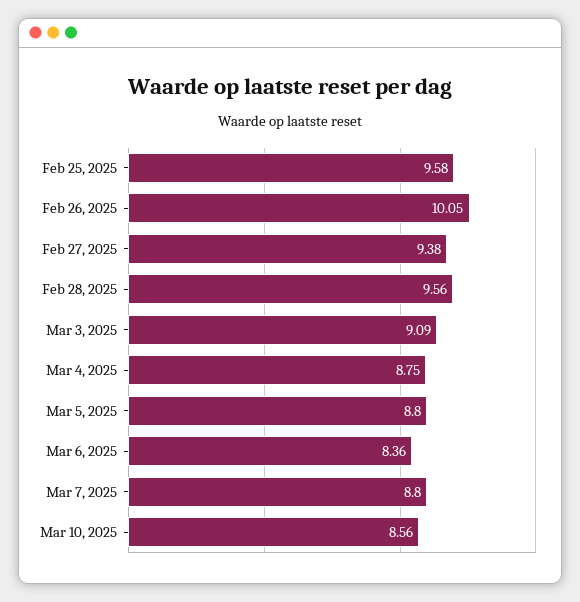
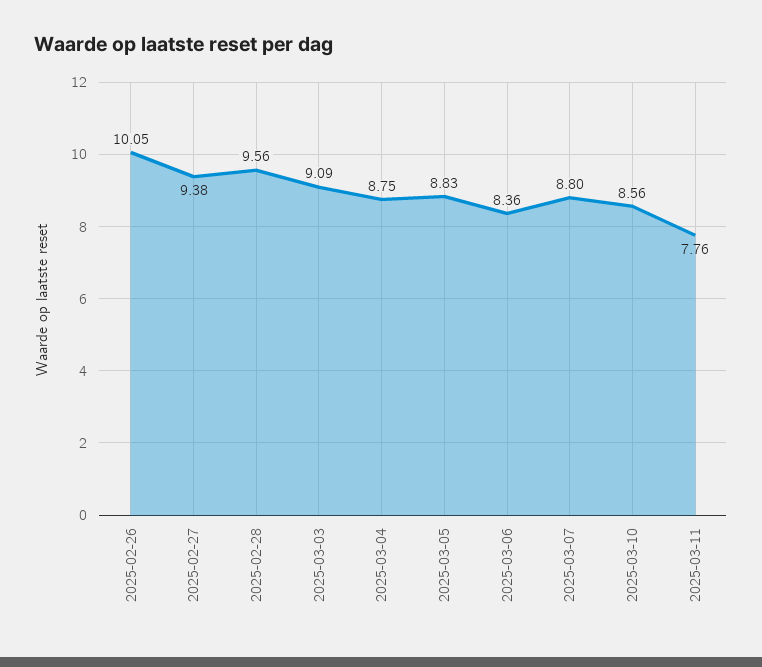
Feb 25, 2025: 9.58 -> none
Mar 5, 2025: 8.8 -> 8.83
2025-03-11: none -> 7.76

